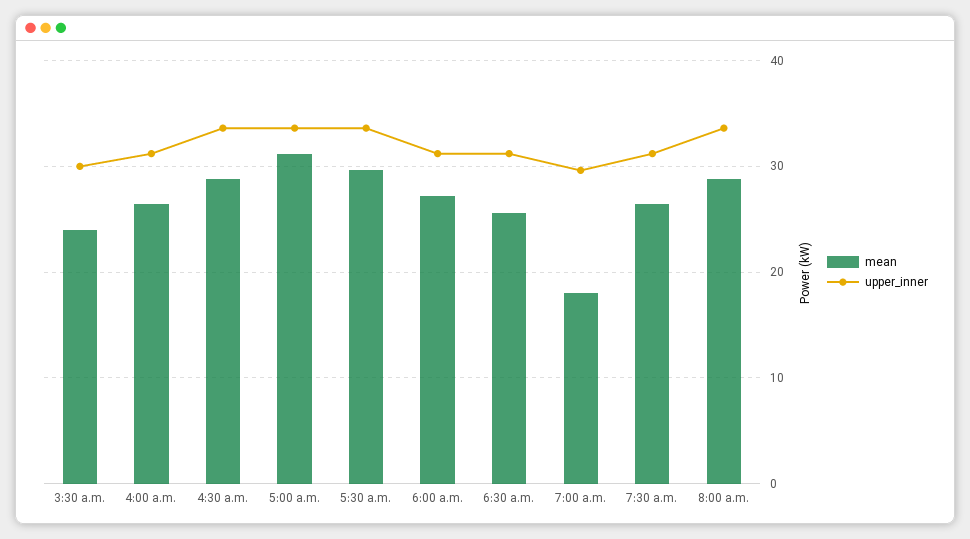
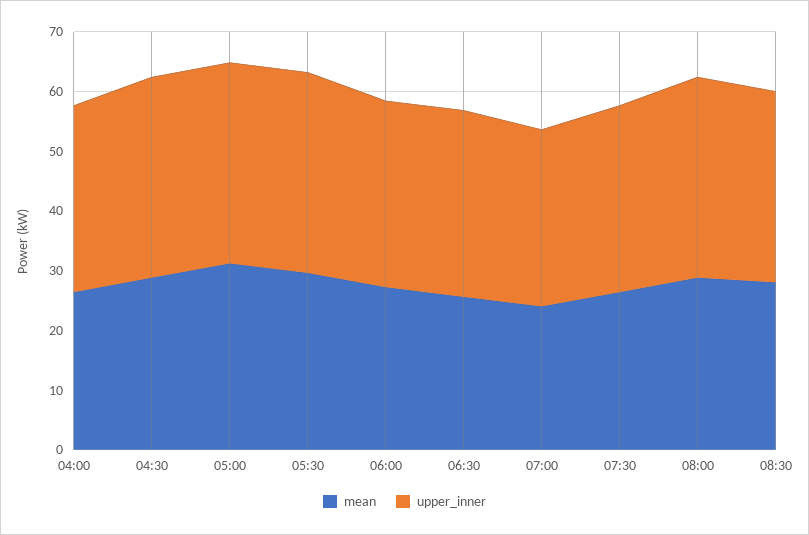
mean, 3:30 a.m.: 24 -> none
upper_inner, 3:30 a.m.: 30 -> none
mean, 7:00 a.m.: 18 -> 24
mean, 08:30: none -> 28
upper_inner, 08:30: none -> 32

